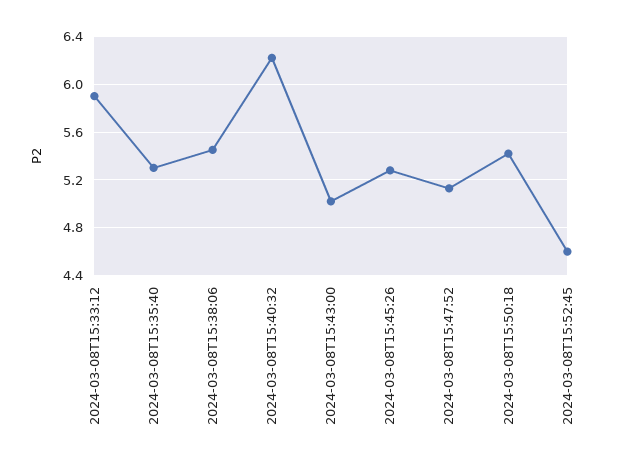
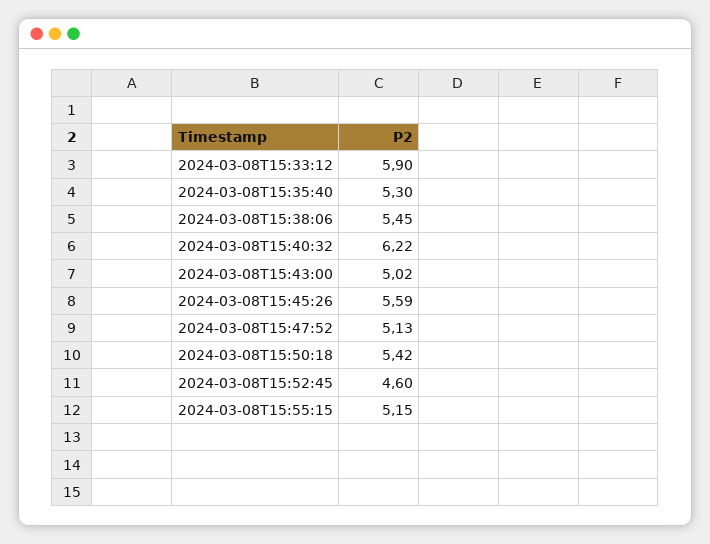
2024-03-08T15:45:26: 5.3 -> 5.59
2024-03-08T15:55:15: none -> 5.15

